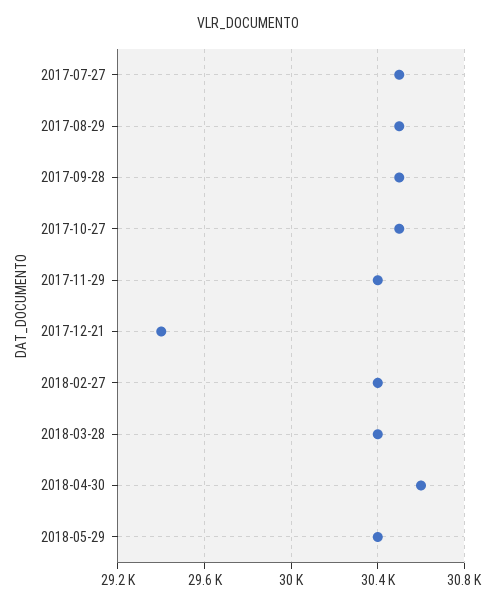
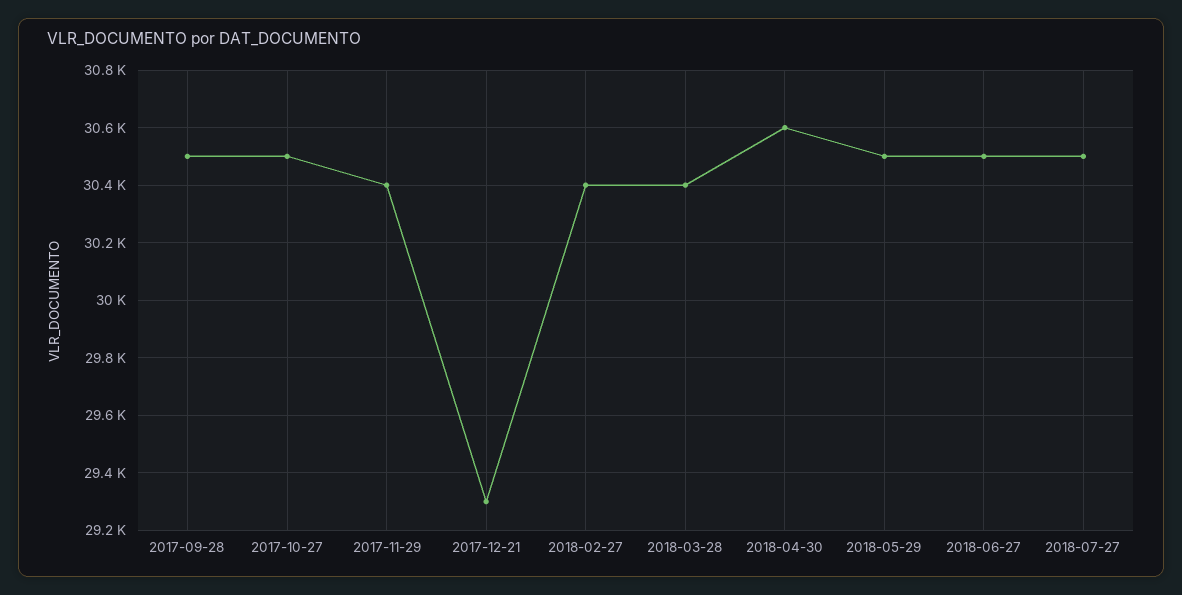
2017-07-27: 30500 -> none
2017-08-29: 30500 -> none
2017-12-21: 29400 -> 29300
2018-05-29: 30400 -> 30500
2018-06-27: none -> 30500
2018-07-27: none -> 30500

